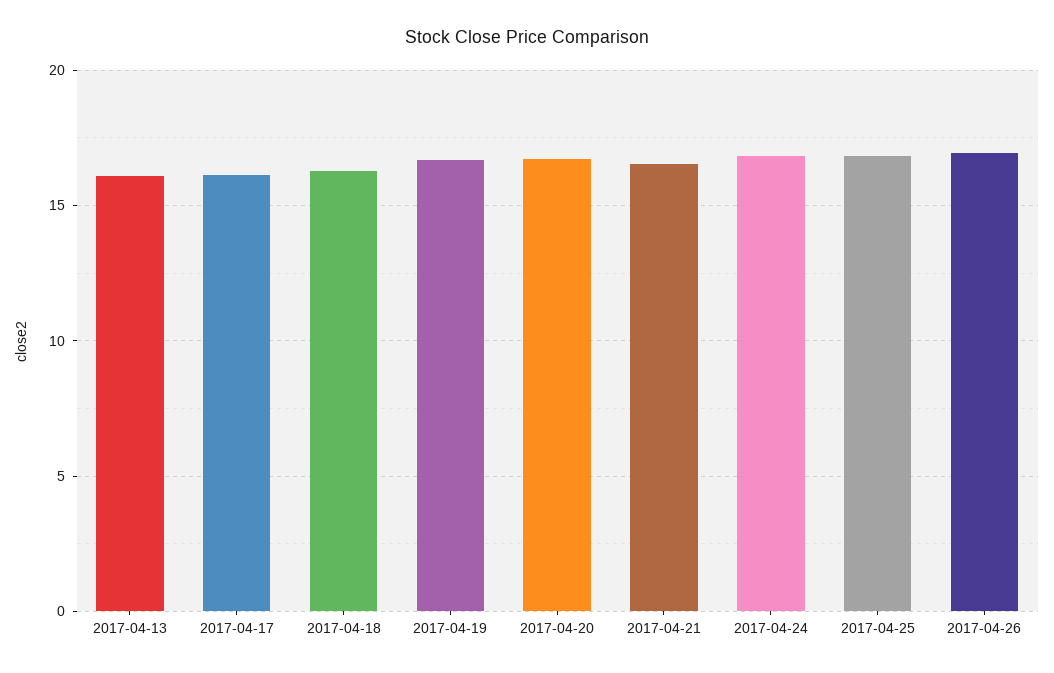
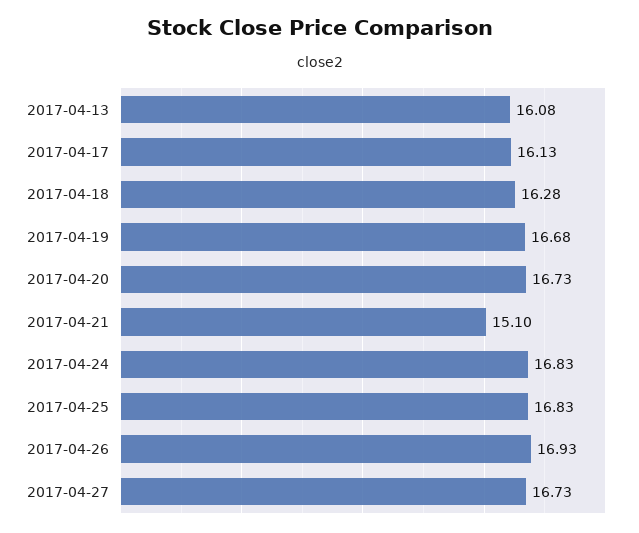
2017-04-21: 16.5 -> 15.1
2017-04-27: none -> 16.73

